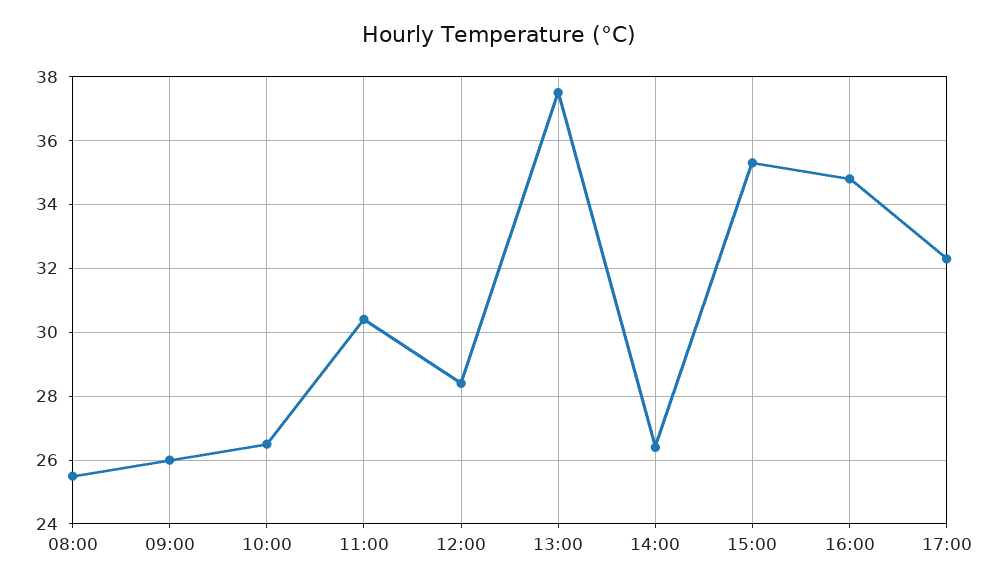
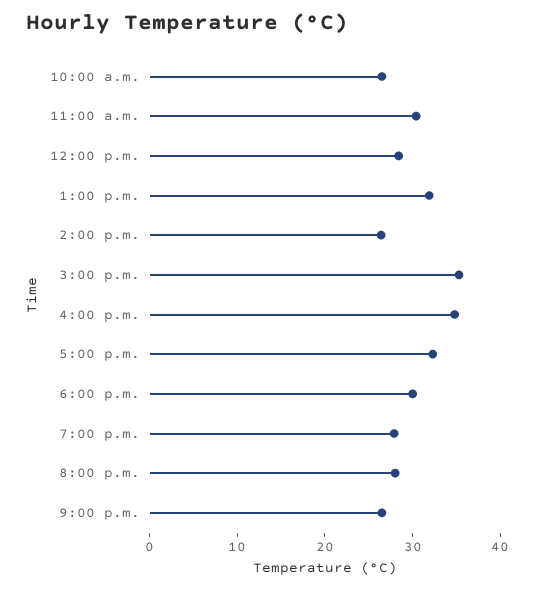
08:00: 25.5 -> none
09:00: 26 -> none
13:00: 37.5 -> 32
6:00 p.m.: none -> 30
7:00 p.m.: none -> 28
8:00 p.m.: none -> 28
9:00 p.m.: none -> 26

